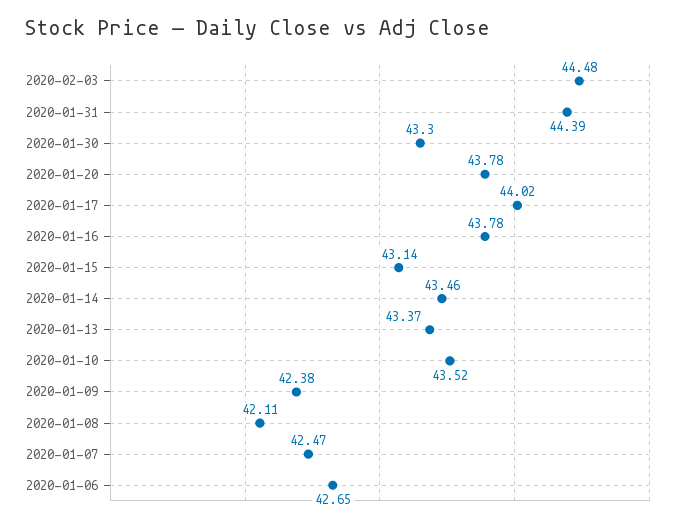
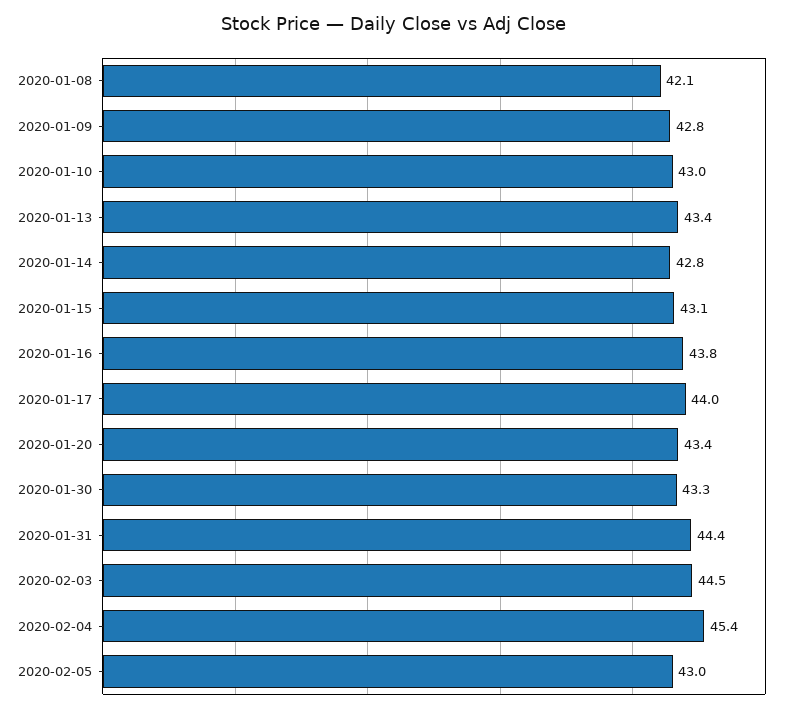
2020-01-20: 43.78 -> 43.4
2020-01-14: 43.46 -> 42.8
2020-01-10: 43.52 -> 43
2020-01-09: 42.38 -> 42.8
2020-01-07: 42.47 -> none
2020-01-06: 42.65 -> none
2020-02-04: none -> 45.4
2020-02-05: none -> 43

